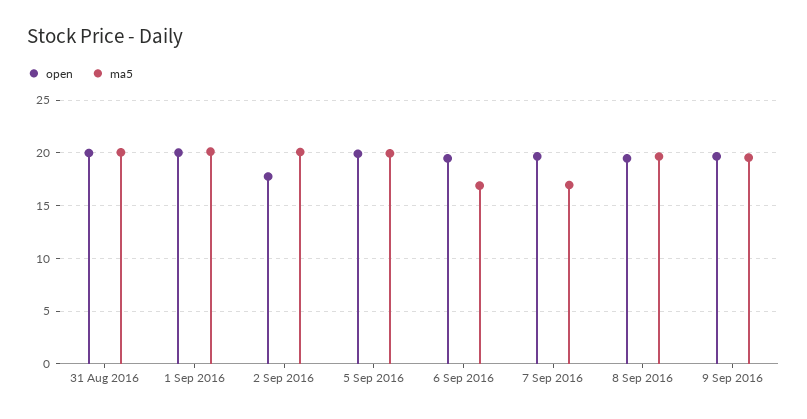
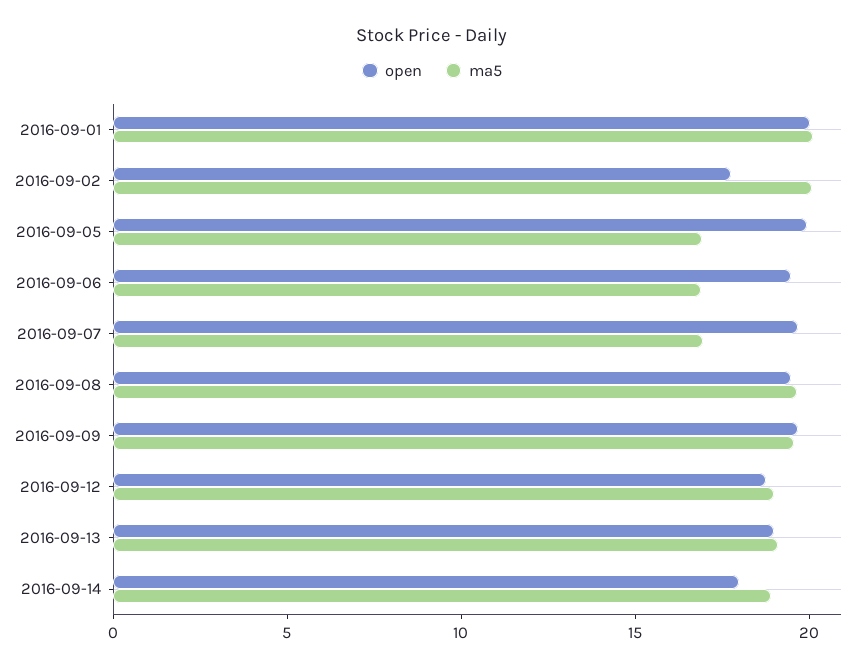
open, 31 Aug 2016: 20 -> none
ma5, 31 Aug 2016: 20 -> none
ma5, 5 Sep 2016: 20 -> 17
open, 2016-09-12: none -> 19
ma5, 2016-09-12: none -> 19
open, 2016-09-13: none -> 19
ma5, 2016-09-13: none -> 19
open, 2016-09-14: none -> 18
ma5, 2016-09-14: none -> 19

